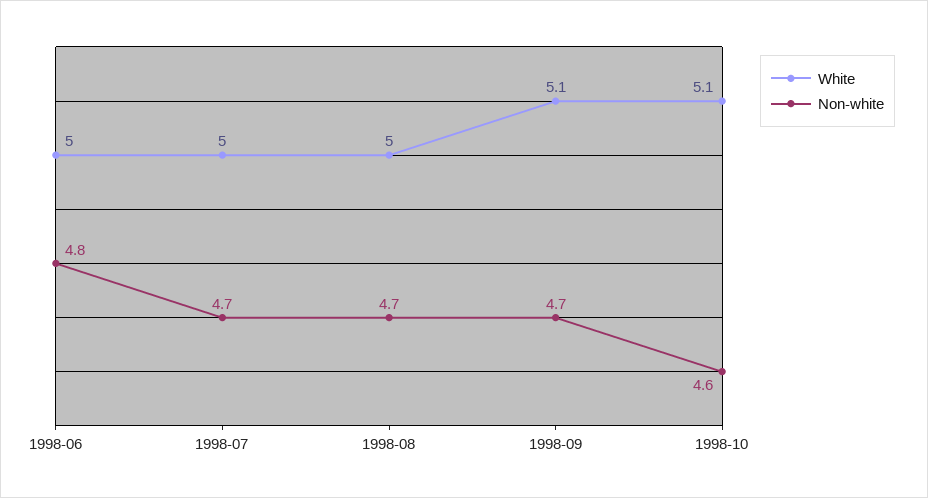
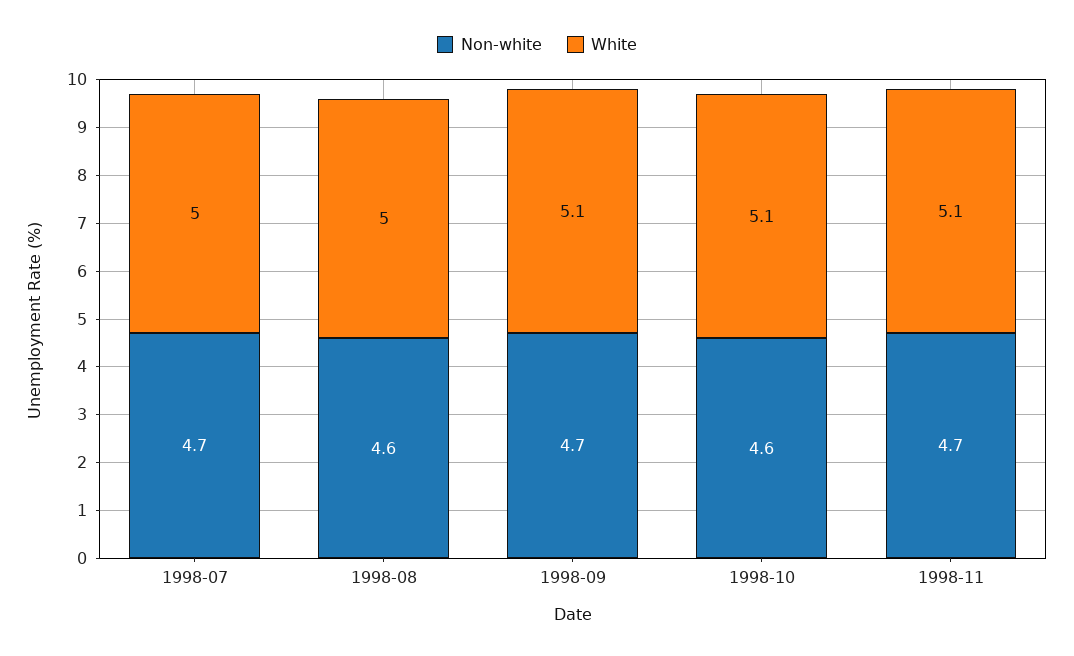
White, 1998-06: 5 -> none
Non-white, 1998-06: 4.8 -> none
Non-white, 1998-08: 4.7 -> 4.6
Non-white, 1998-11: none -> 4.7
White, 1998-11: none -> 5.1

